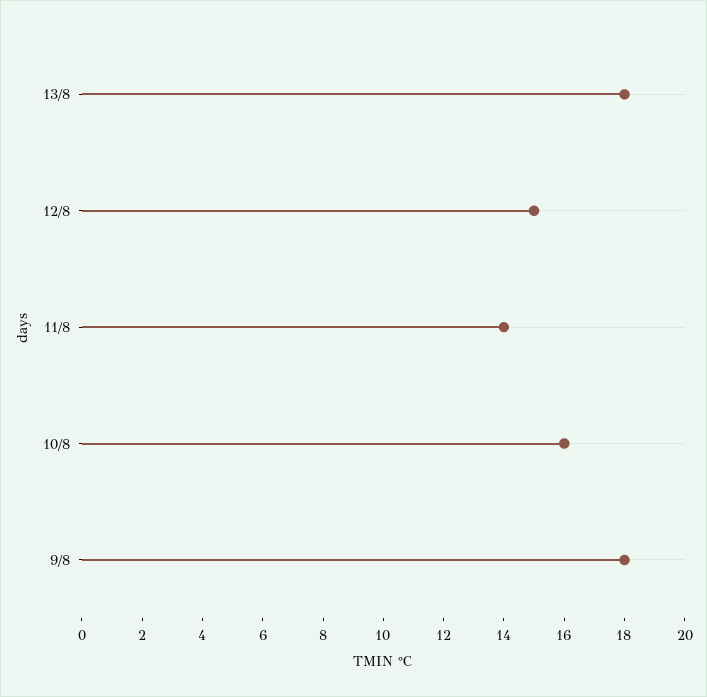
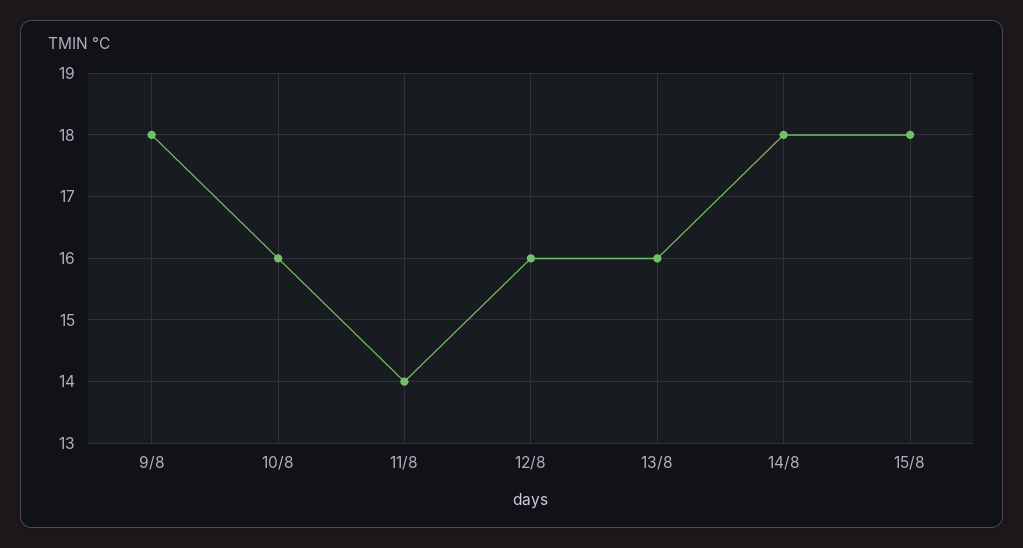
13/8: 18 -> 16
12/8: 15 -> 16
14/8: none -> 18
15/8: none -> 18

